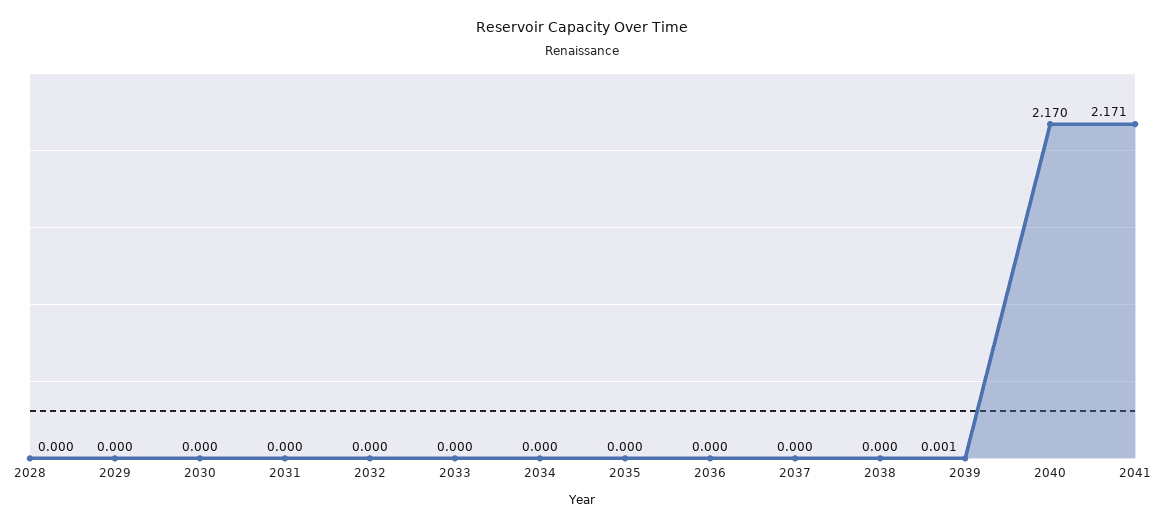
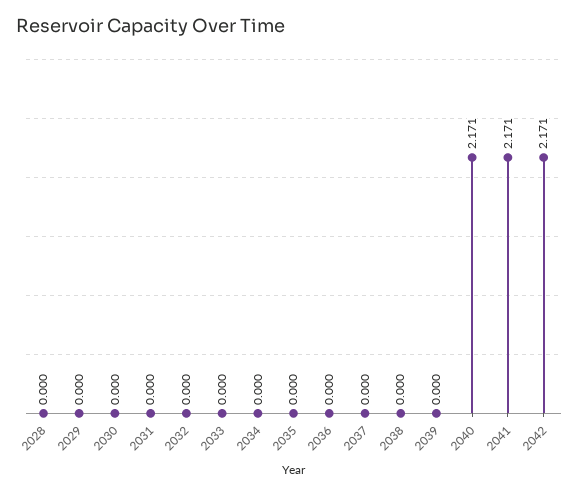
2039: 0.001 -> 0
2040: 2.17 -> 2.171
2042: none -> 2.171

